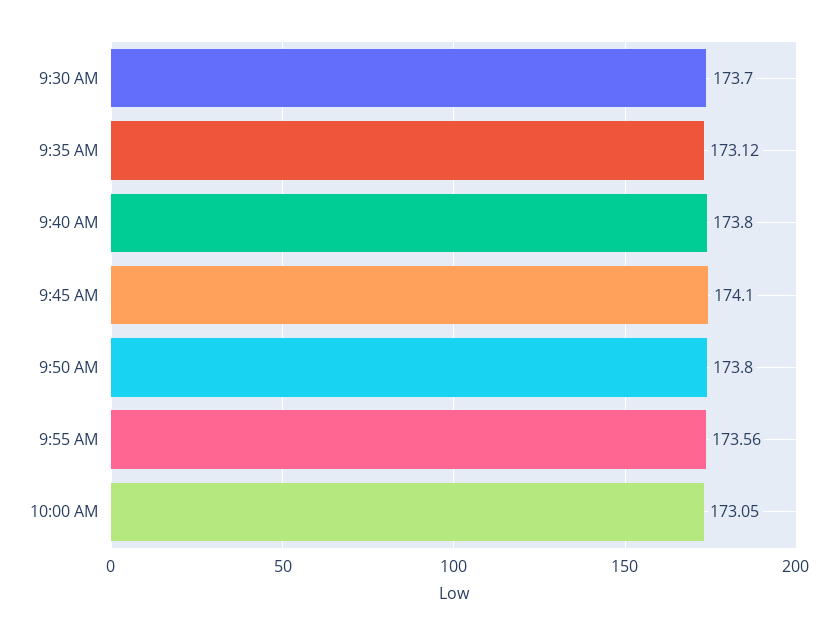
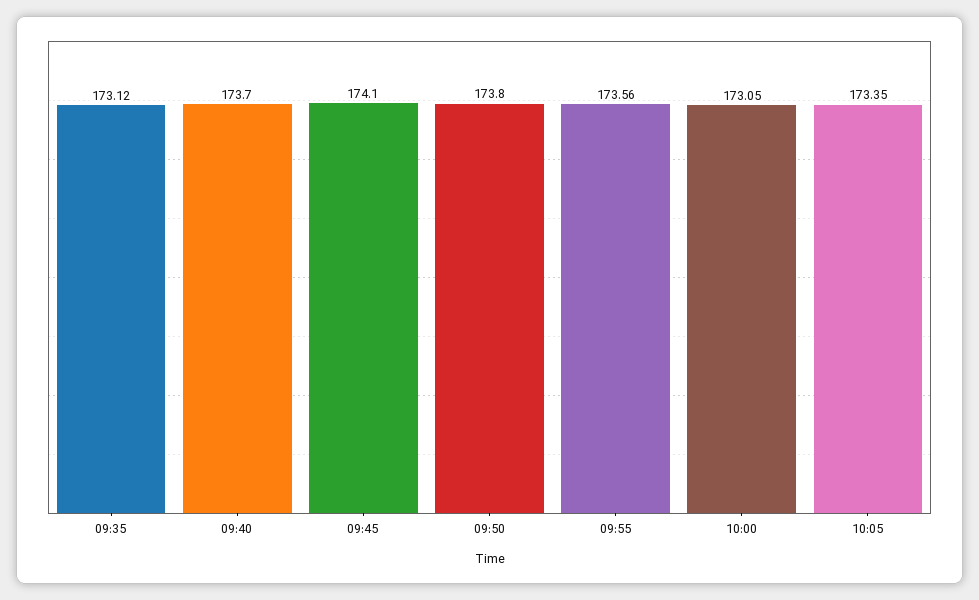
9:30 AM: 173.7 -> none
9:40 AM: 173.8 -> 173.7
10:05: none -> 173.35

